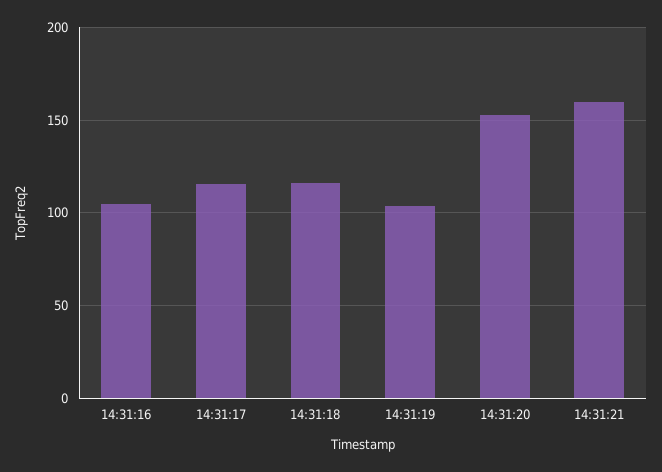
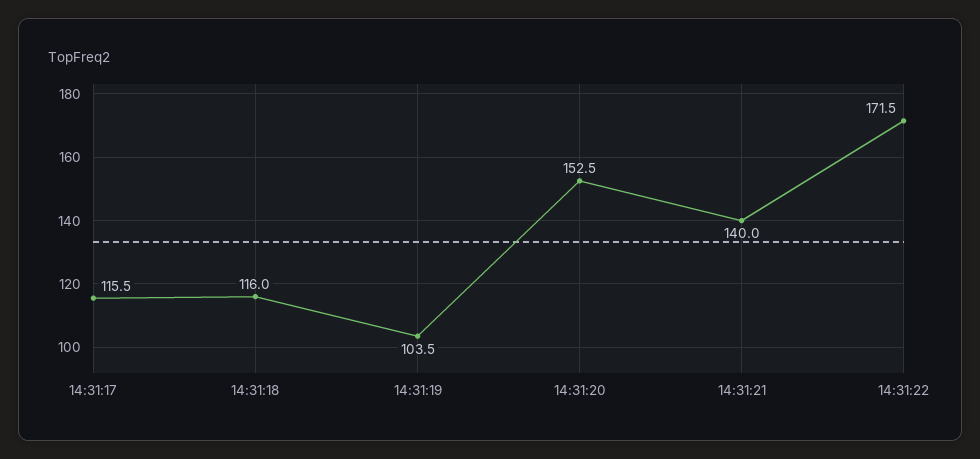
14:31:16: 105 -> none
14:31:21: 160 -> 140
14:31:22: none -> 171.5

